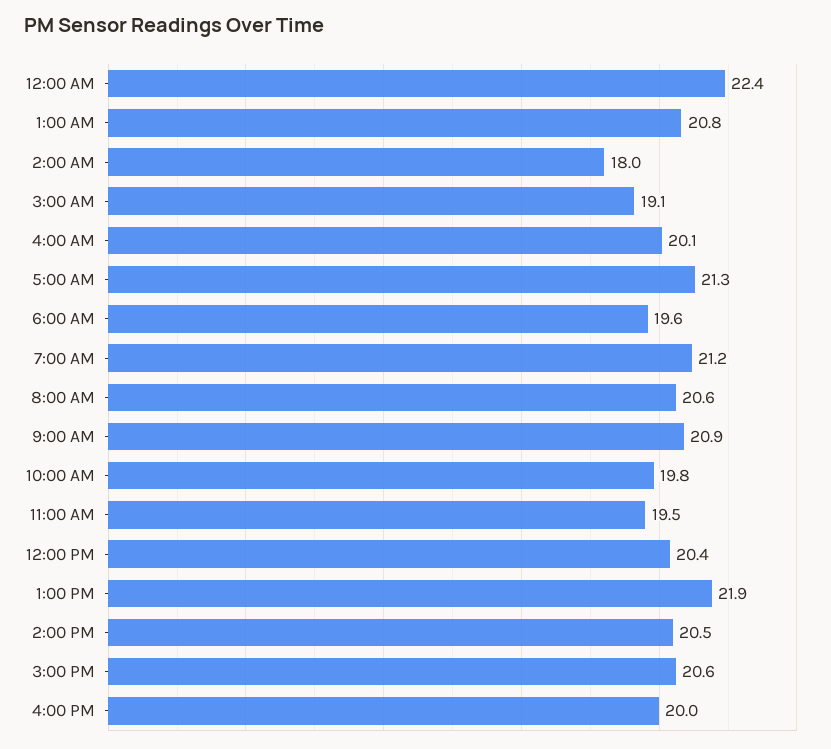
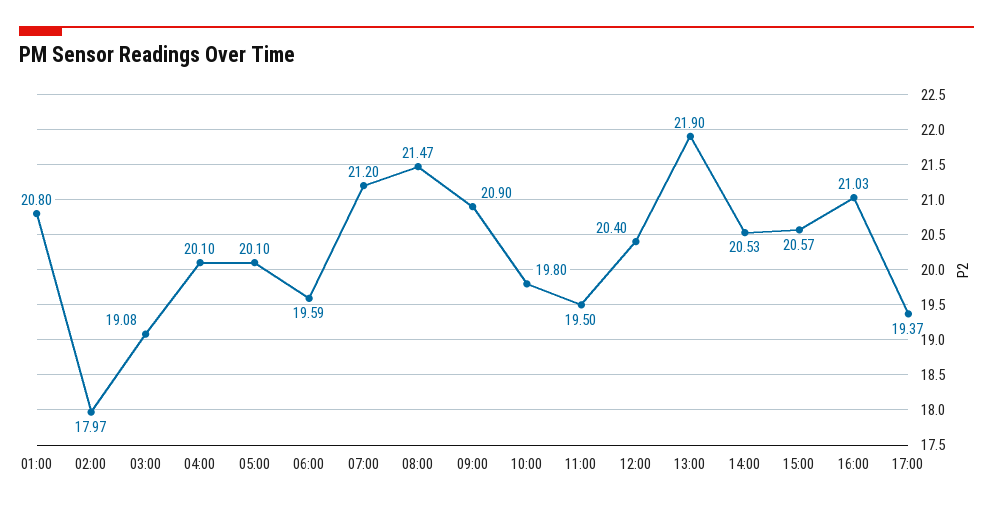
12:00 AM: 22.4 -> none
5:00 AM: 21.3 -> 20.1
8:00 AM: 20.6 -> 21.47
4:00 PM: 20 -> 21.03
17:00: none -> 19.37

